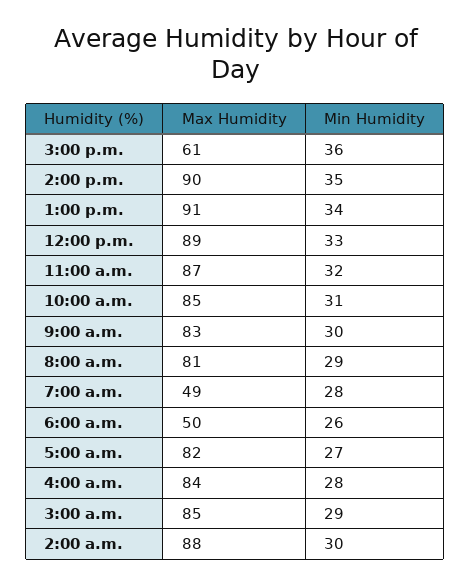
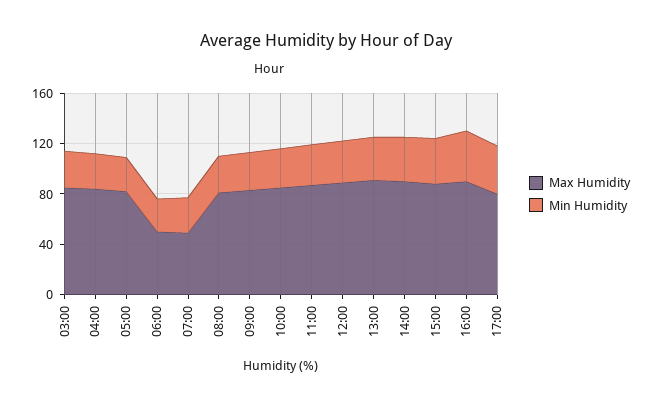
Max Humidity, 3:00 p.m.: 61 -> 90
Max Humidity, 2:00 a.m.: 88 -> none
Min Humidity, 2:00 a.m.: 30 -> none
Max Humidity, 16:00: none -> 90
Min Humidity, 16:00: none -> 40
Max Humidity, 17:00: none -> 80
Min Humidity, 17:00: none -> 40

